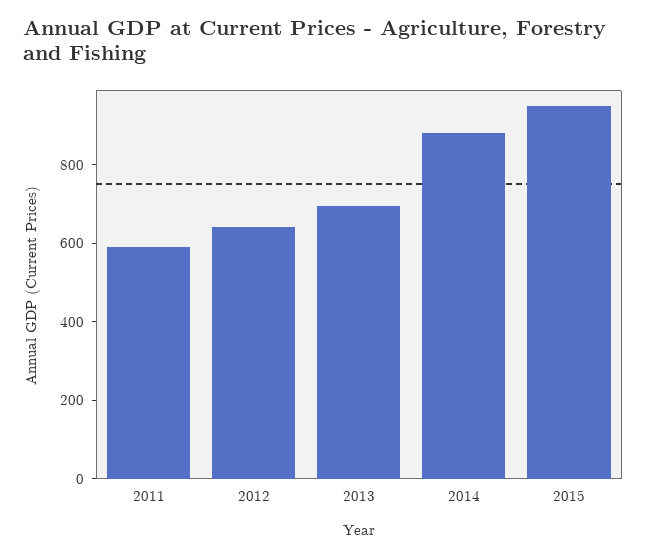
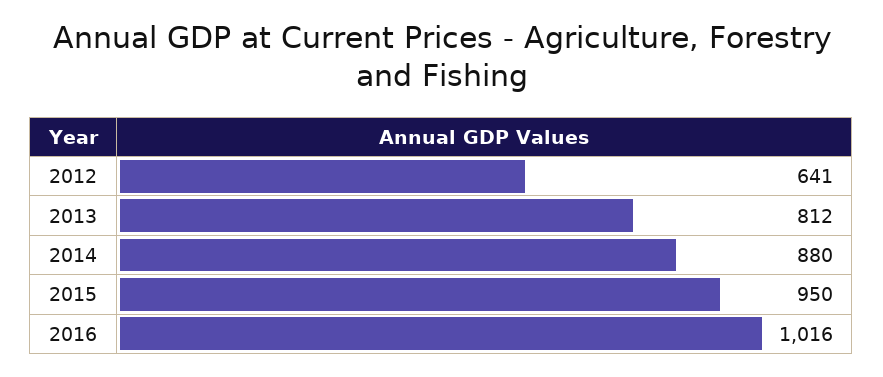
2011: 600 -> none
2013: 700 -> 812
2016: none -> 1016

